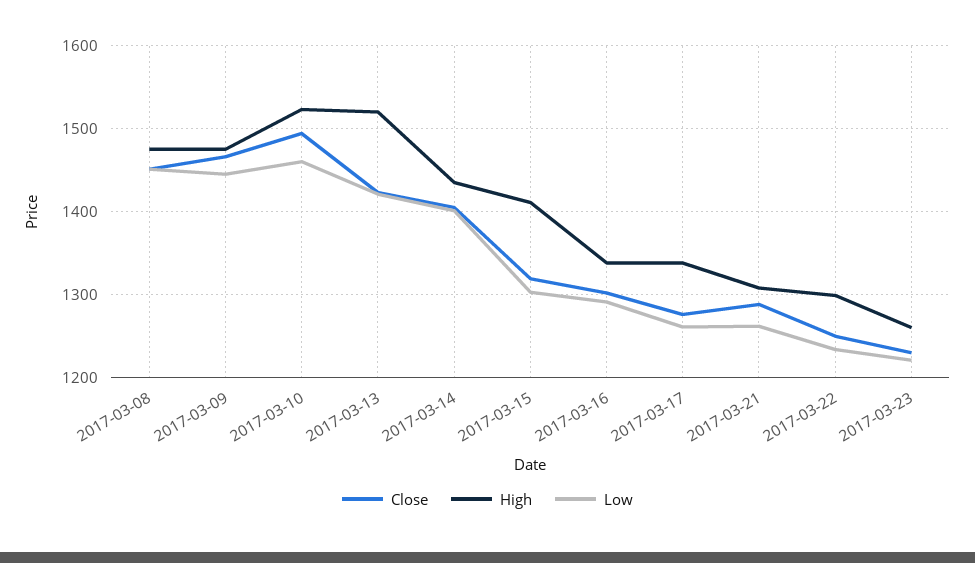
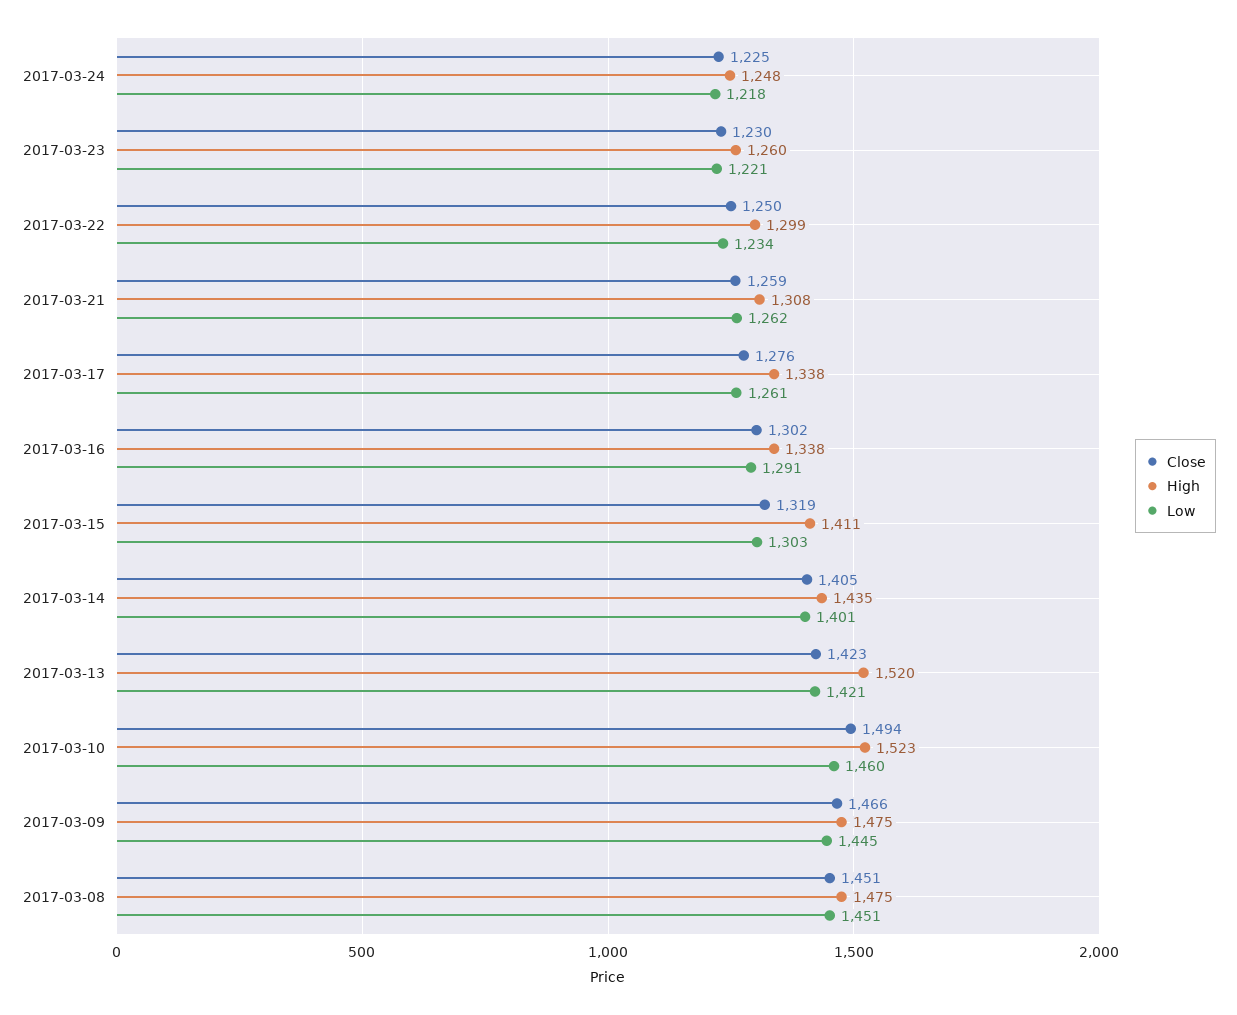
Close, 2017-03-21: 1290 -> 1259
Close, 2017-03-24: none -> 1225
High, 2017-03-24: none -> 1248
Low, 2017-03-24: none -> 1218

